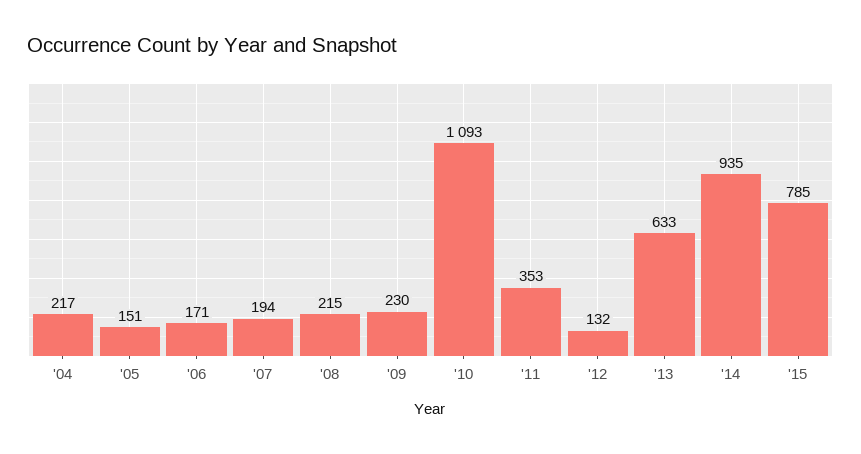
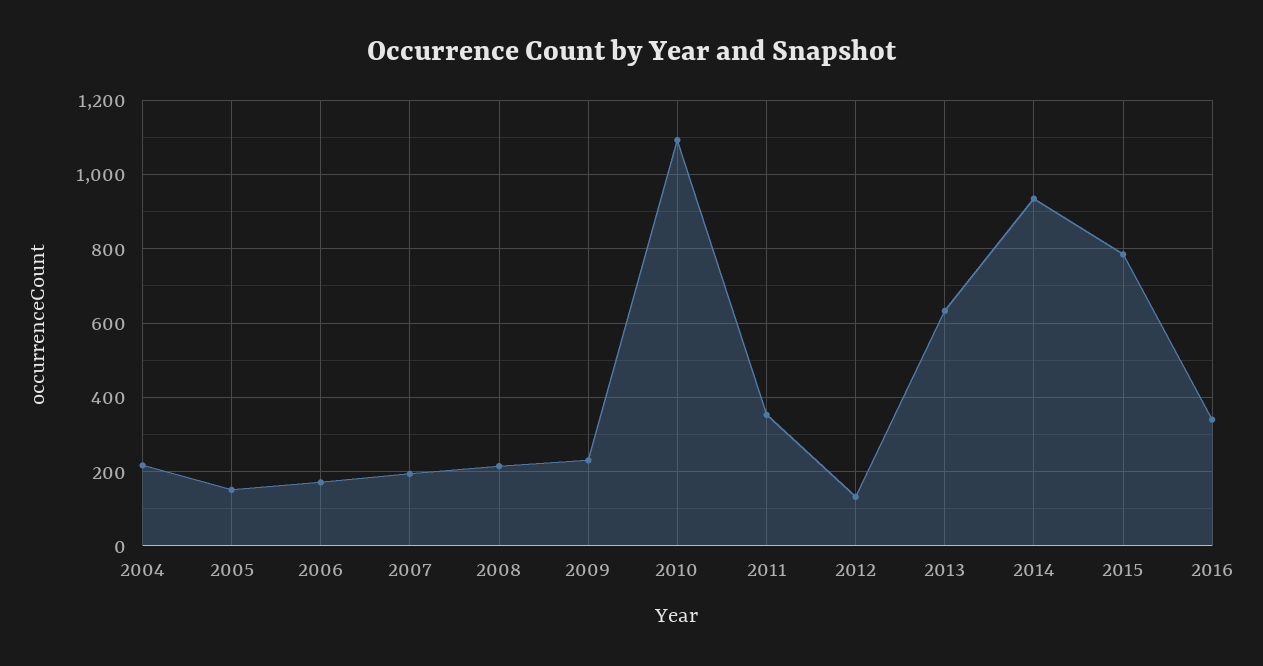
2016: none -> 340

